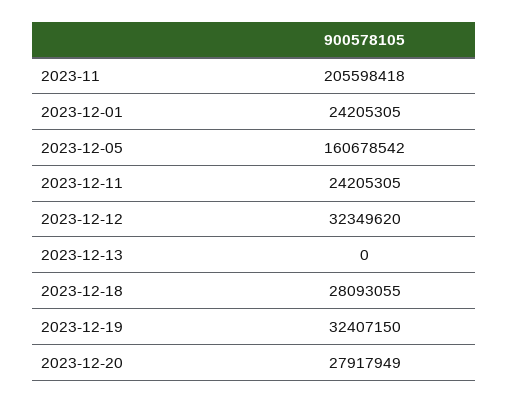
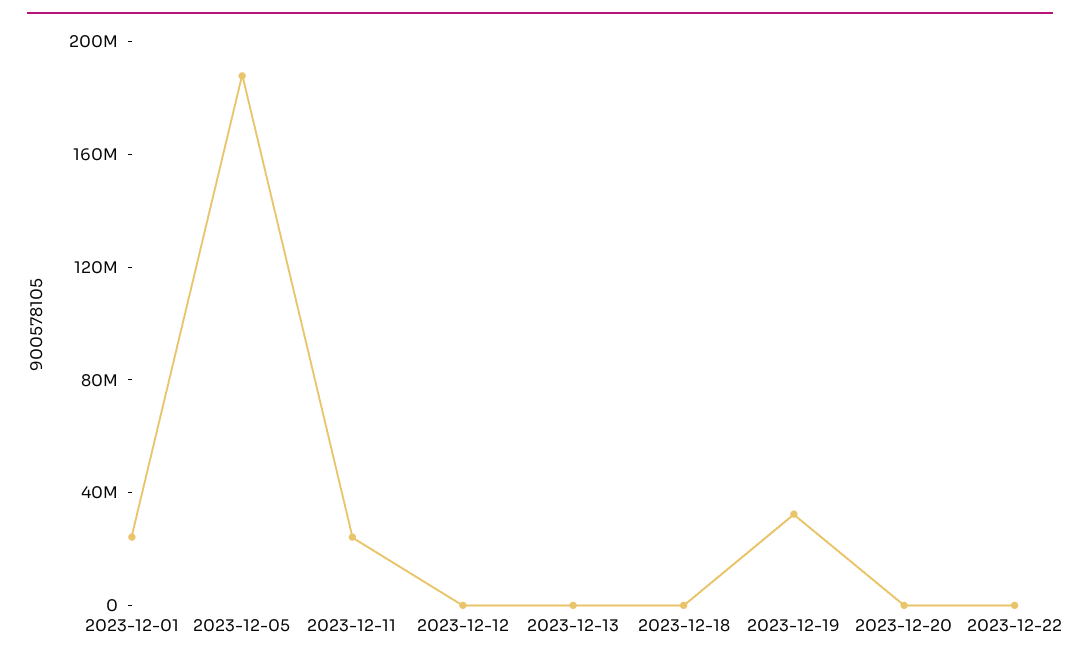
2023-11: 205598418 -> none
2023-12-05: 160678542 -> 190000000
2023-12-12: 32349620 -> 0
2023-12-18: 28093055 -> 0
2023-12-20: 27917949 -> 0
2023-12-22: none -> 0

